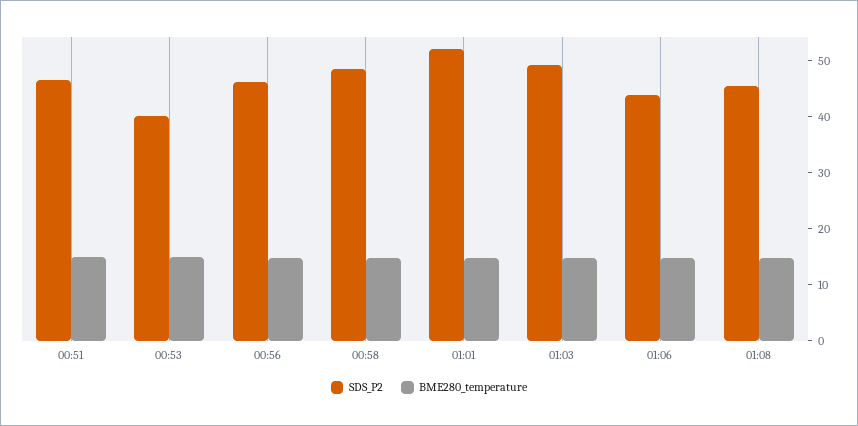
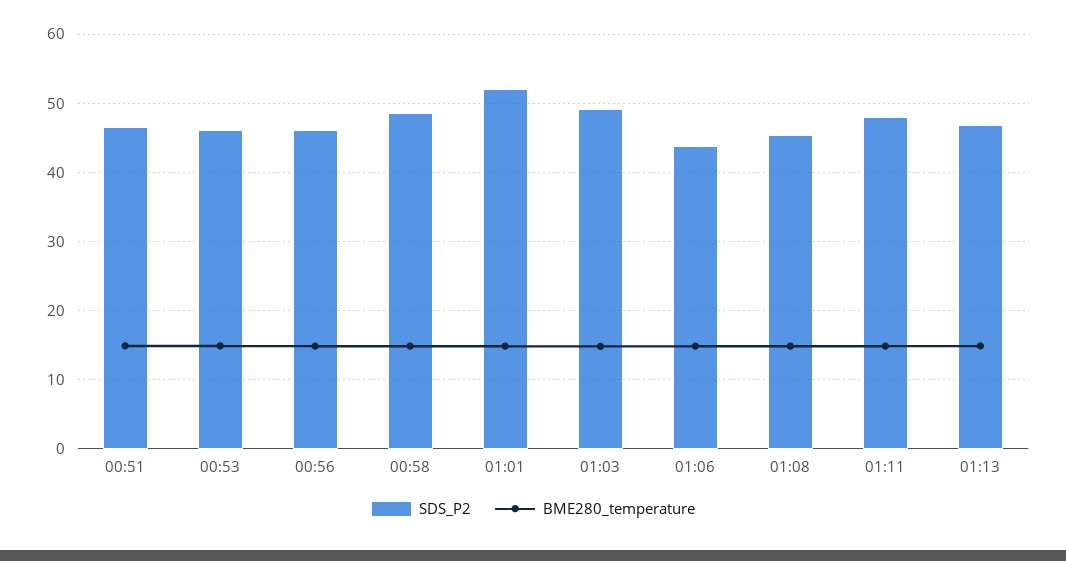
SDS_P2, 00:53: 40 -> 46
SDS_P2, 01:11: none -> 48
BME280_temperature, 01:11: none -> 15
SDS_P2, 01:13: none -> 47
BME280_temperature, 01:13: none -> 15

